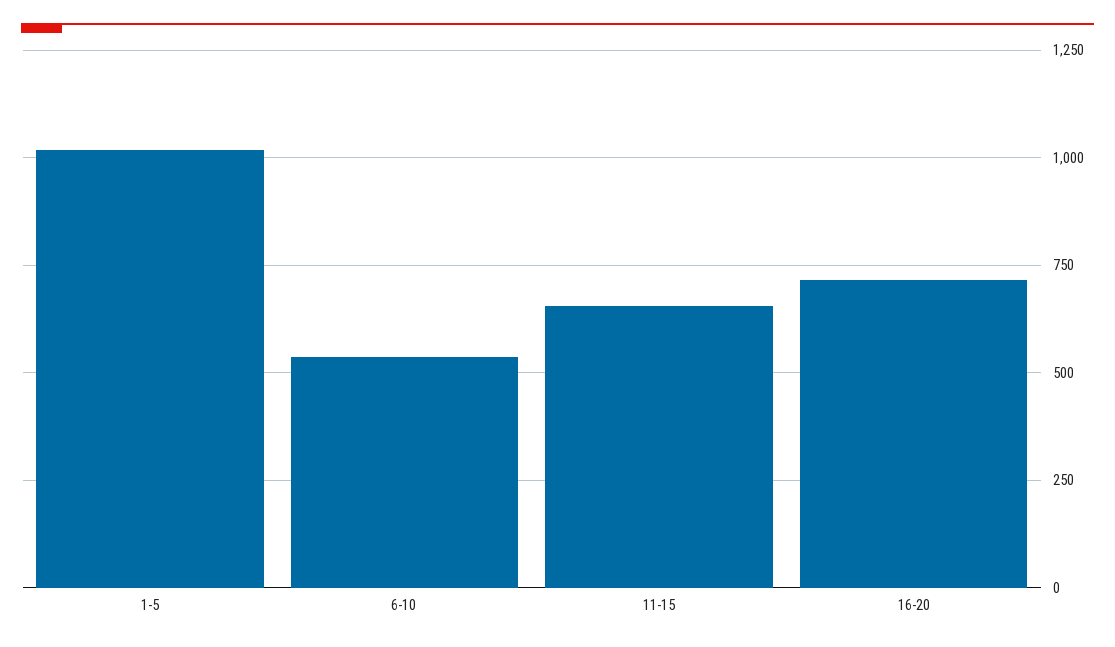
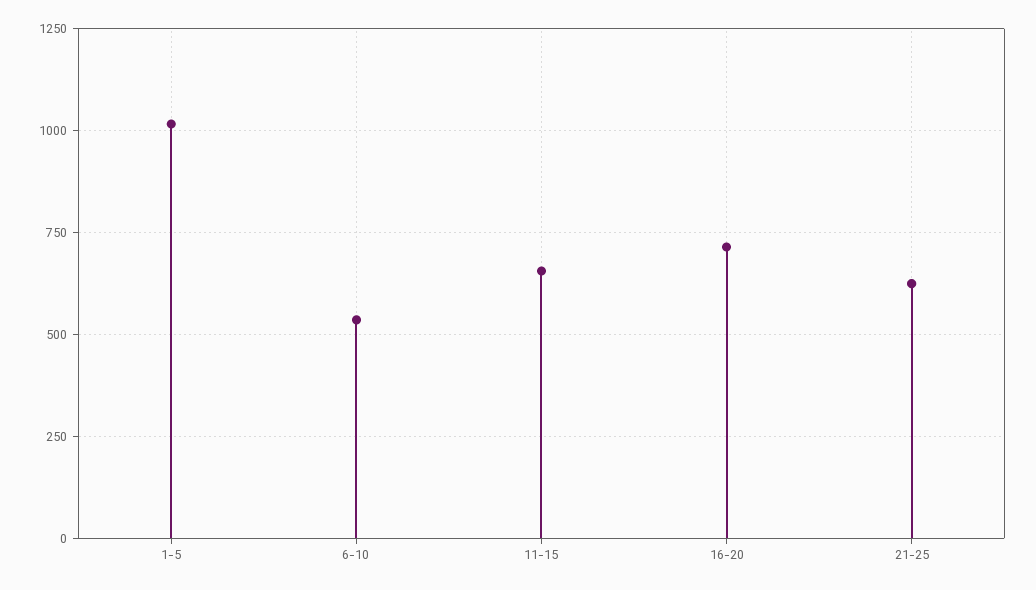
21-25: none -> 625

